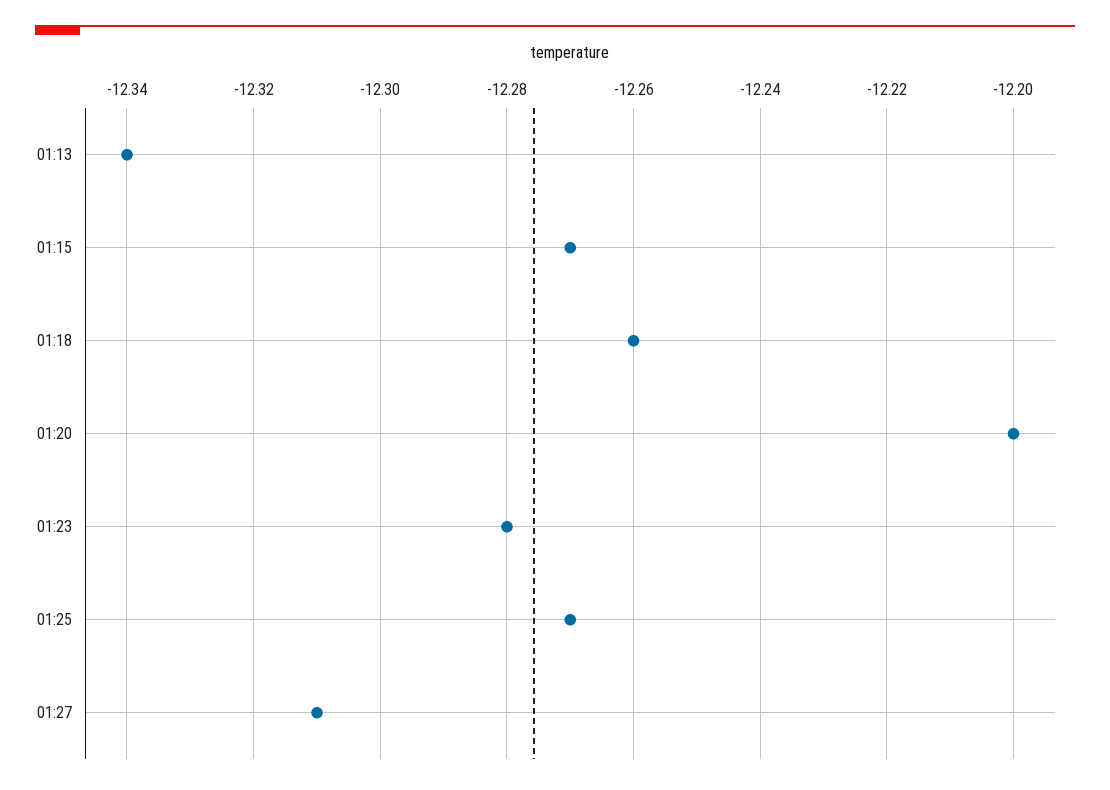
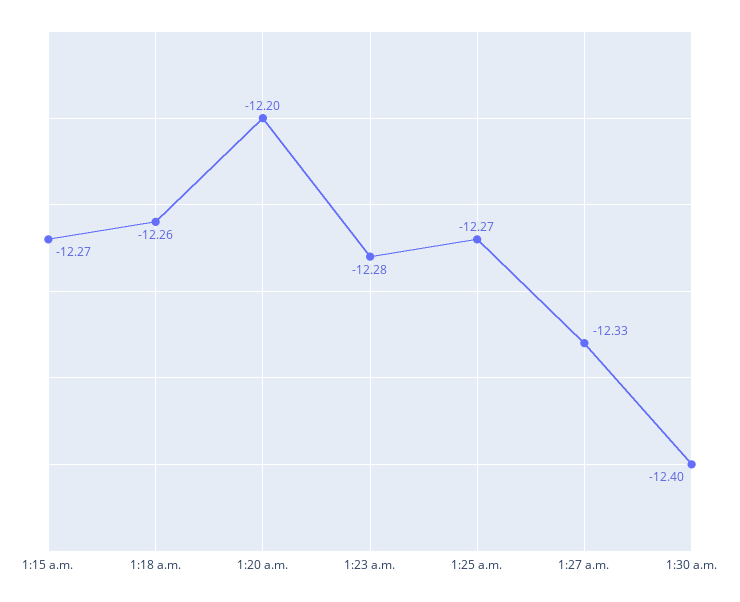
01:13: -12.34 -> none
01:27: -12.31 -> -12.33
1:30 a.m.: none -> -12.4

